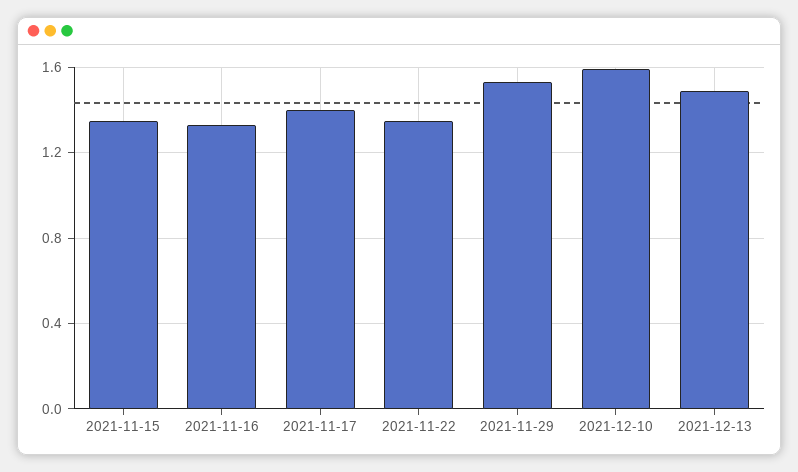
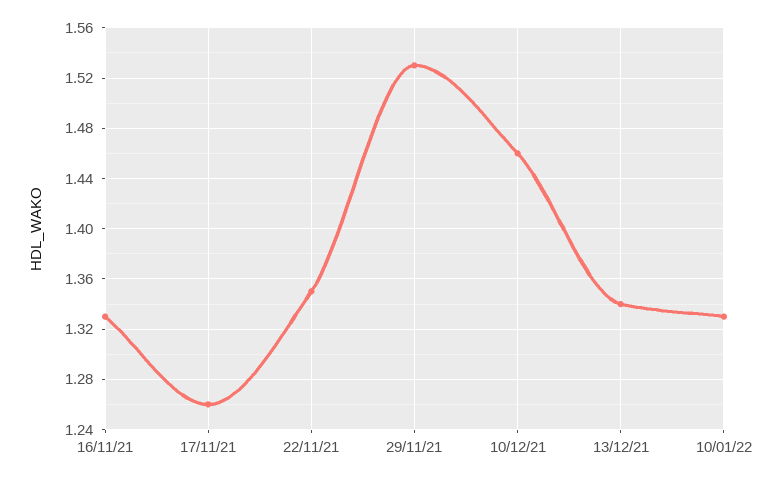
2021-11-15: 1.35 -> none
2021-11-17: 1.4 -> 1.26
2021-12-10: 1.6 -> 1.46
2021-12-13: 1.5 -> 1.34
10/01/22: none -> 1.33

